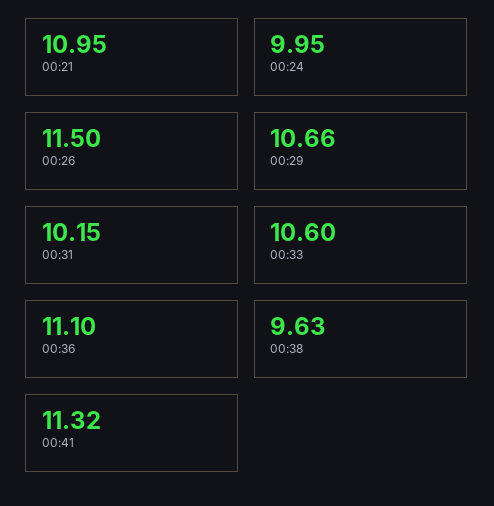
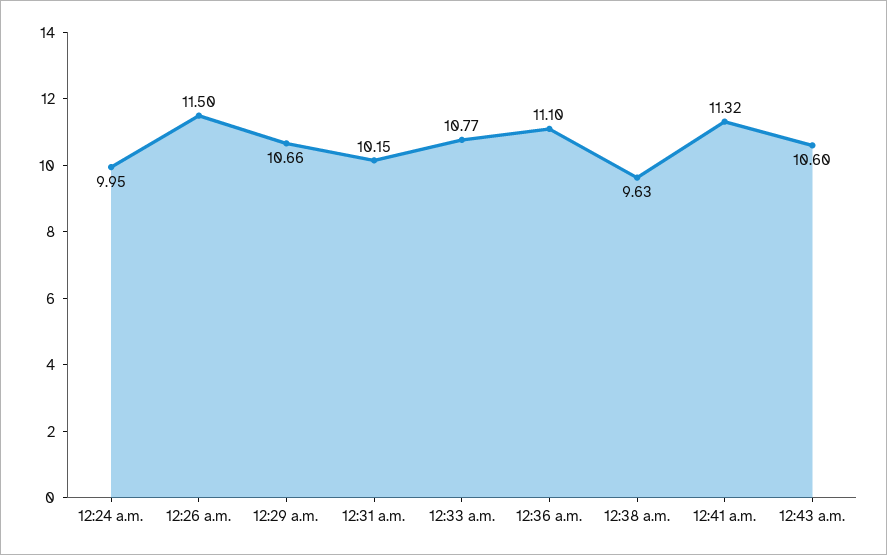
00:21: 10.95 -> none
00:33: 10.6 -> 10.77
12:43 a.m.: none -> 10.6

